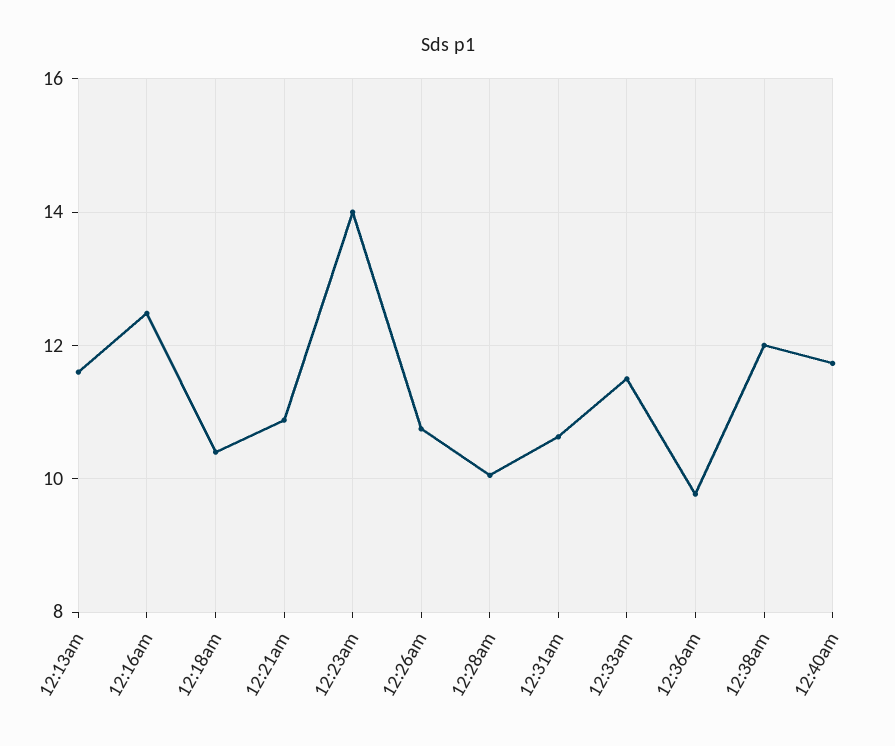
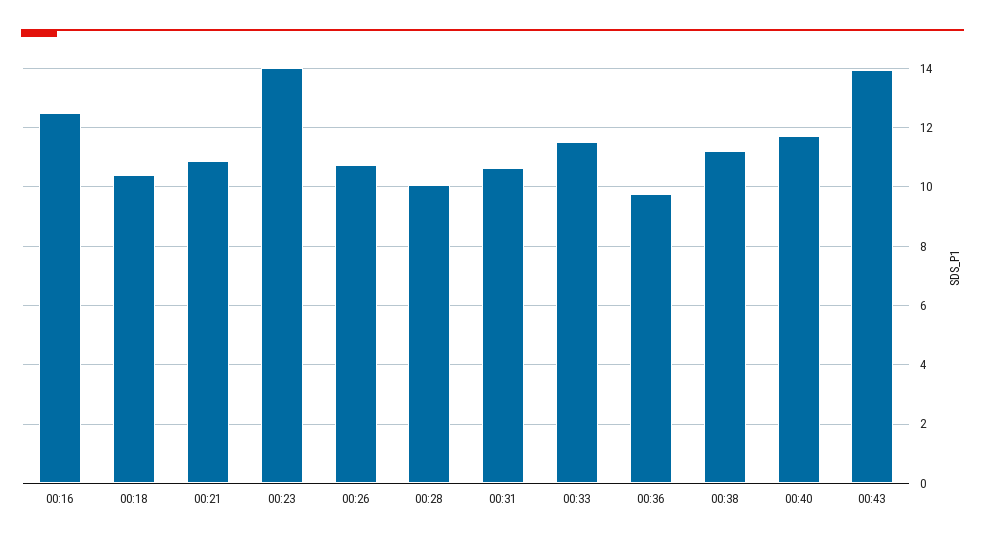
12:13am: 11.6 -> none
12:38am: 12 -> 11.25
00:43: none -> 14

